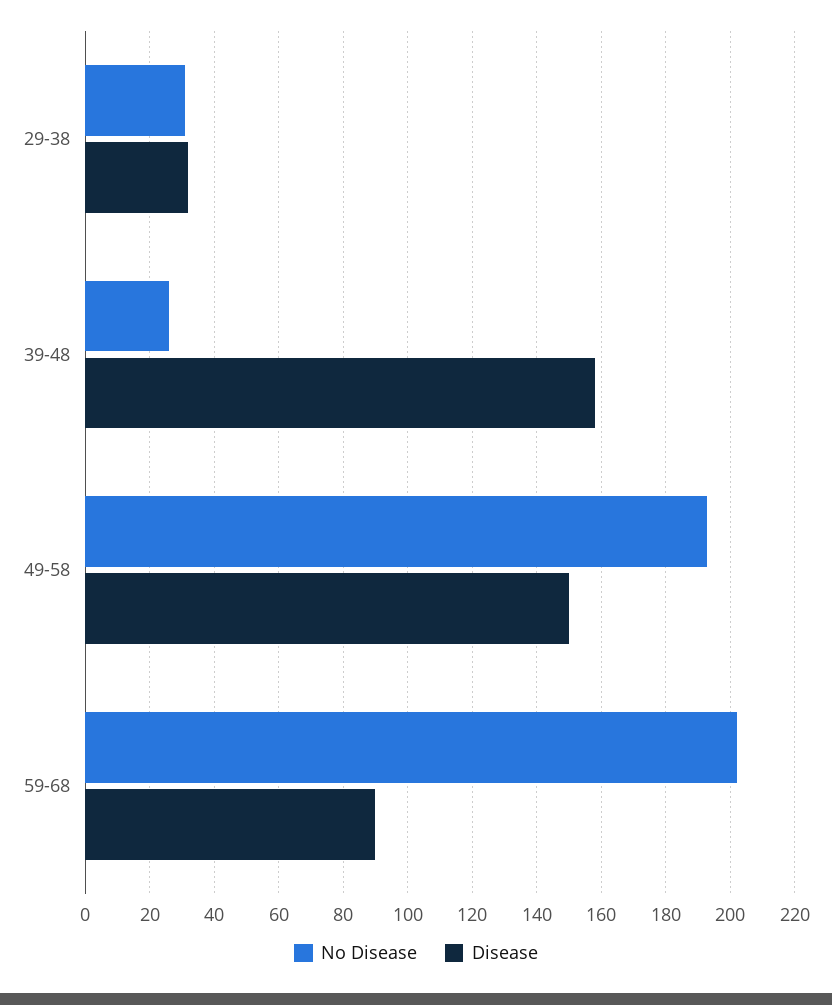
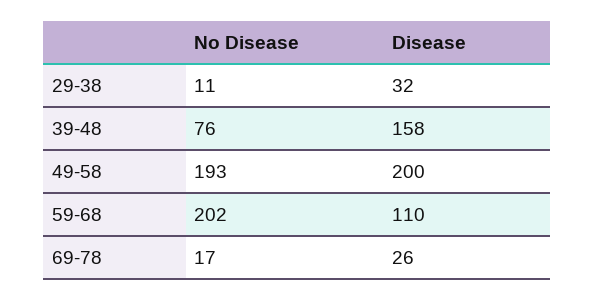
No Disease, 29-38: 30 -> 11
No Disease, 39-48: 25 -> 76
Disease, 49-58: 150 -> 200
Disease, 59-68: 90 -> 110
No Disease, 69-78: none -> 17
Disease, 69-78: none -> 26

